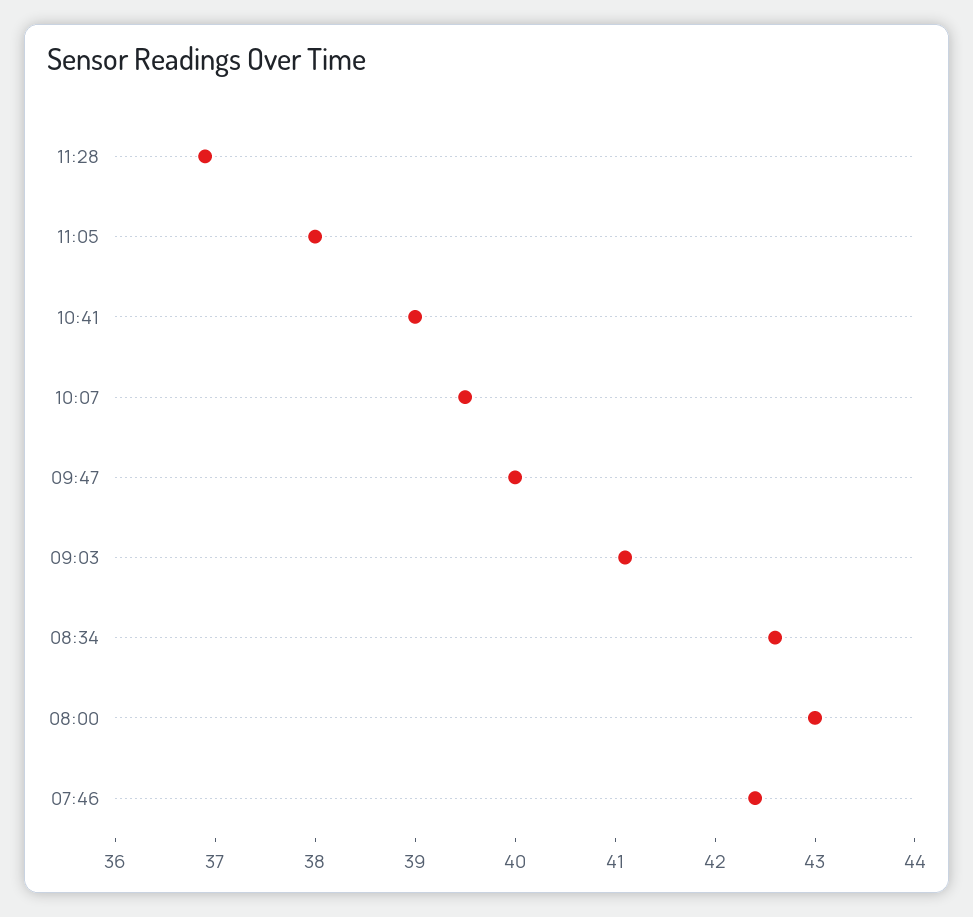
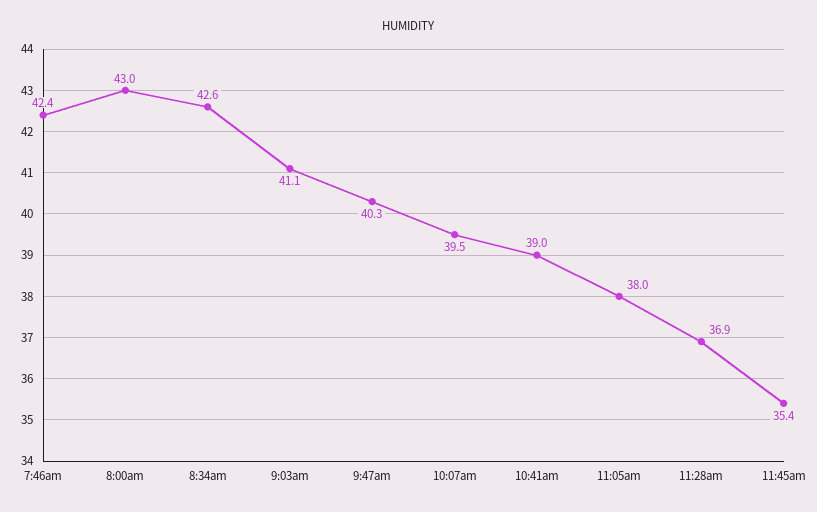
09:47: 40 -> 40.3
11:45am: none -> 35.4

